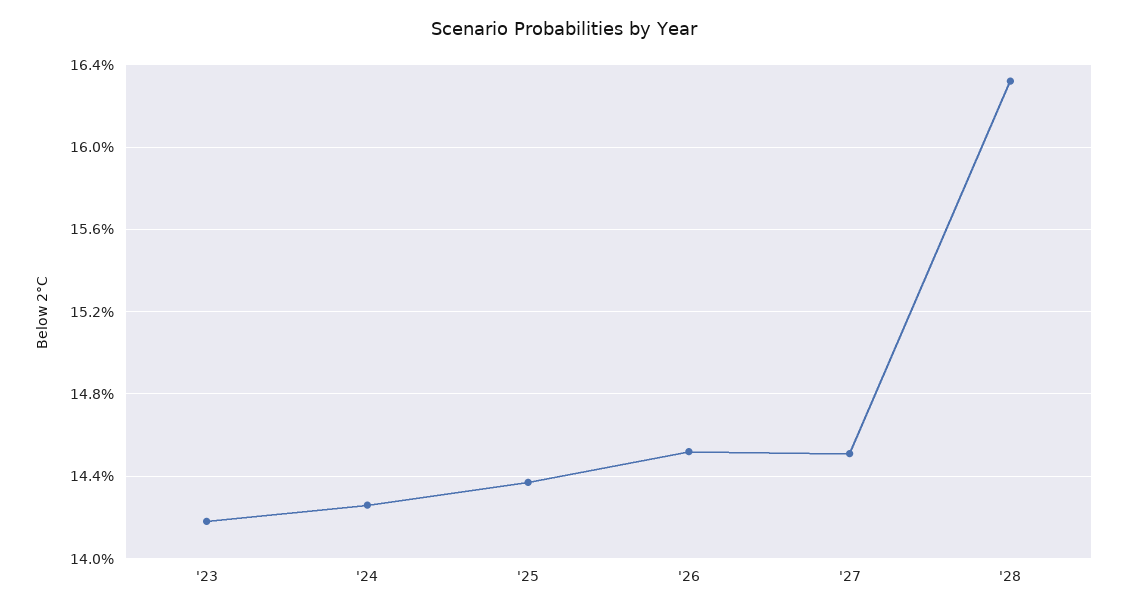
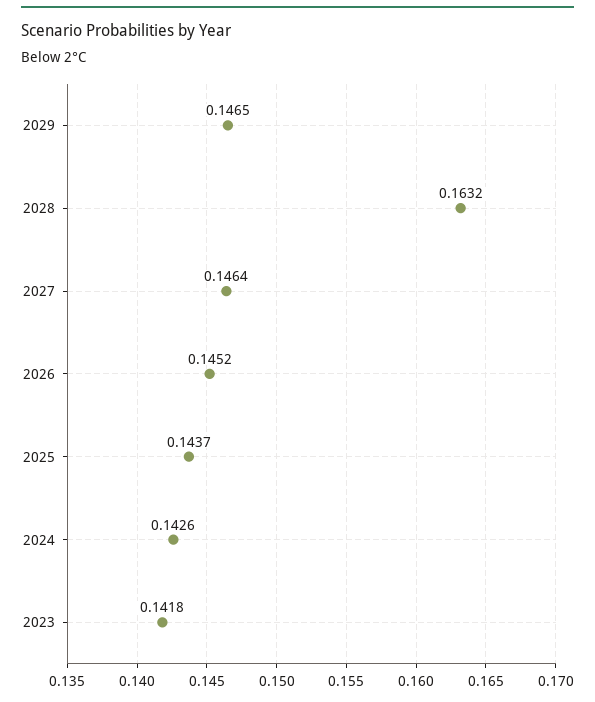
'27: 0.145 -> 0.1464
2029: none -> 0.1465

